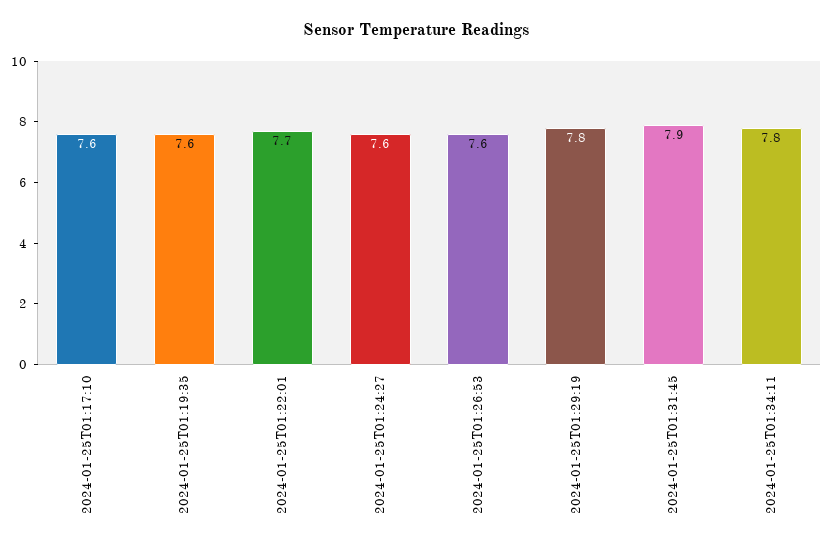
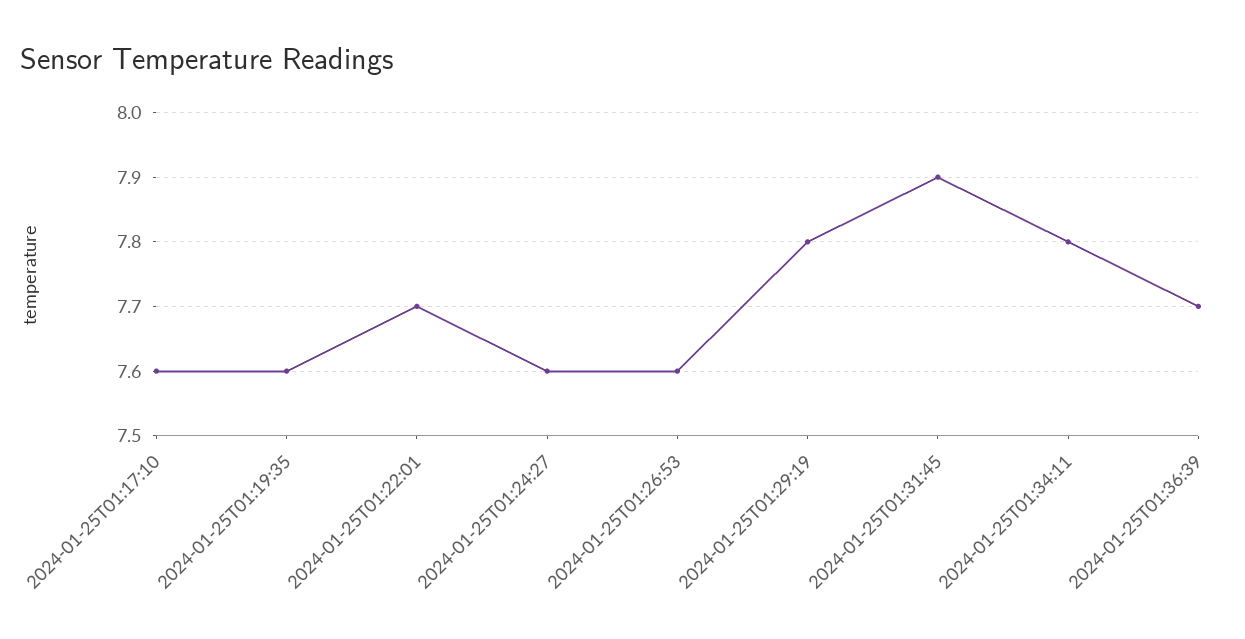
2024-01-25T01:36:39: none -> 7.7

